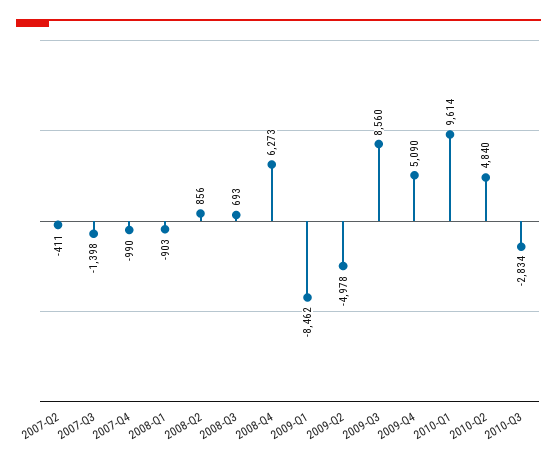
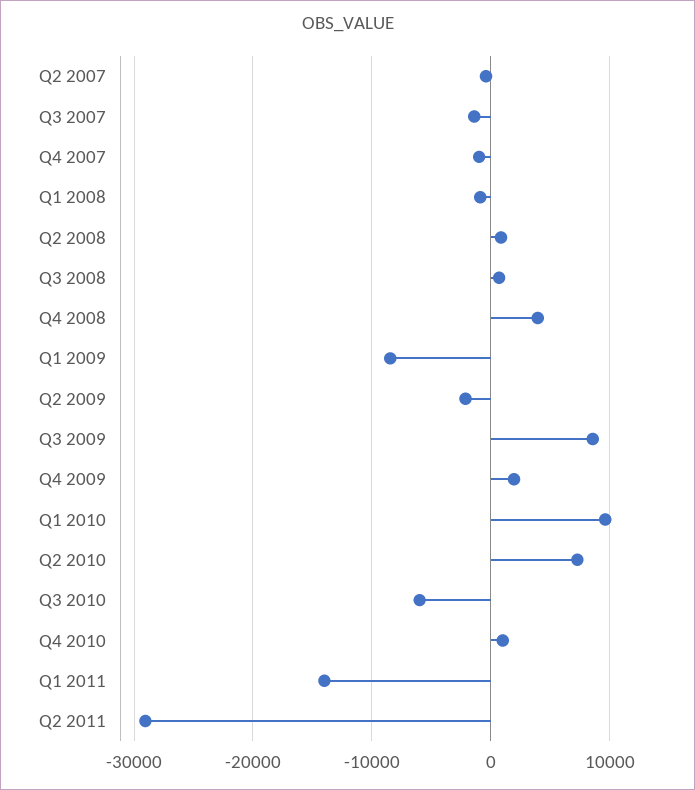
2008-Q4: 6273 -> 4000
2009-Q2: -4978 -> -2000
2009-Q4: 5090 -> 2000
2010-Q2: 4840 -> 7000
2010-Q3: -2834 -> -6000
Q4 2010: none -> 1000
Q1 2011: none -> -14000
Q2 2011: none -> -29000

